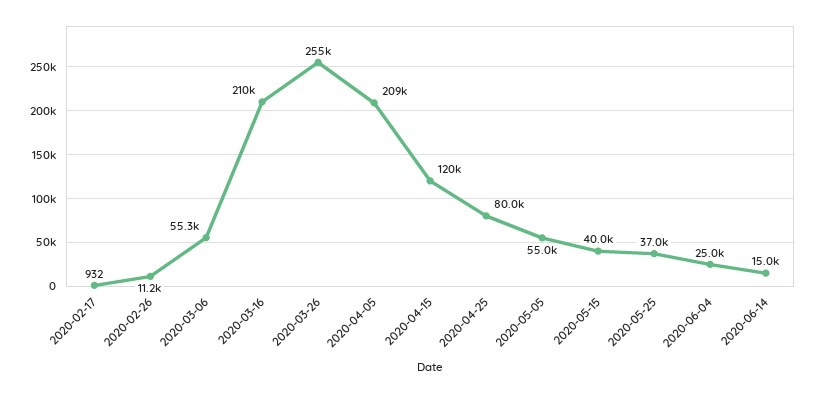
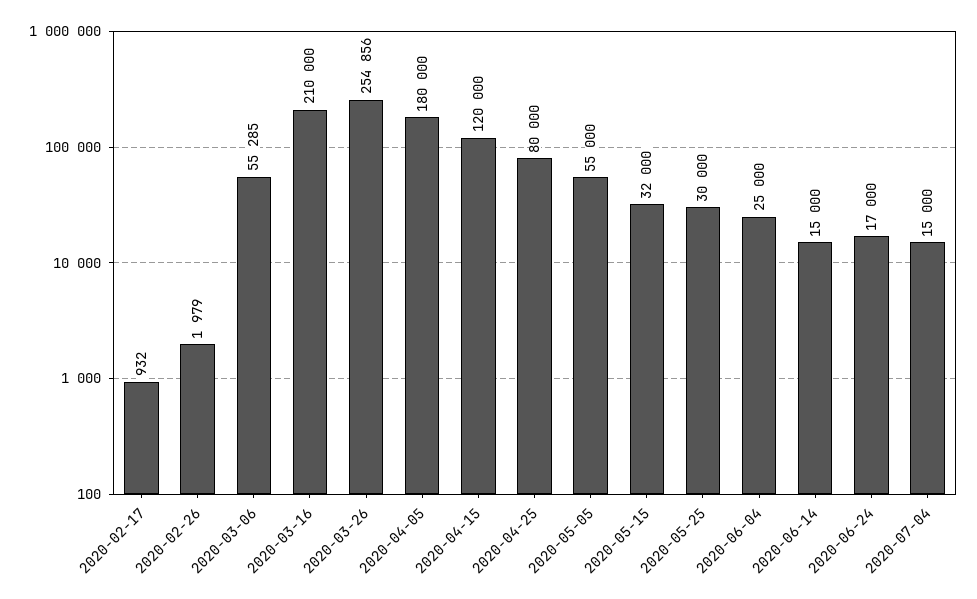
2020-02-26: 11200 -> 1979
2020-04-05: 209000 -> 180000
2020-05-15: 40000 -> 32000
2020-05-25: 37000 -> 30000
2020-06-24: none -> 17000
2020-07-04: none -> 15000

